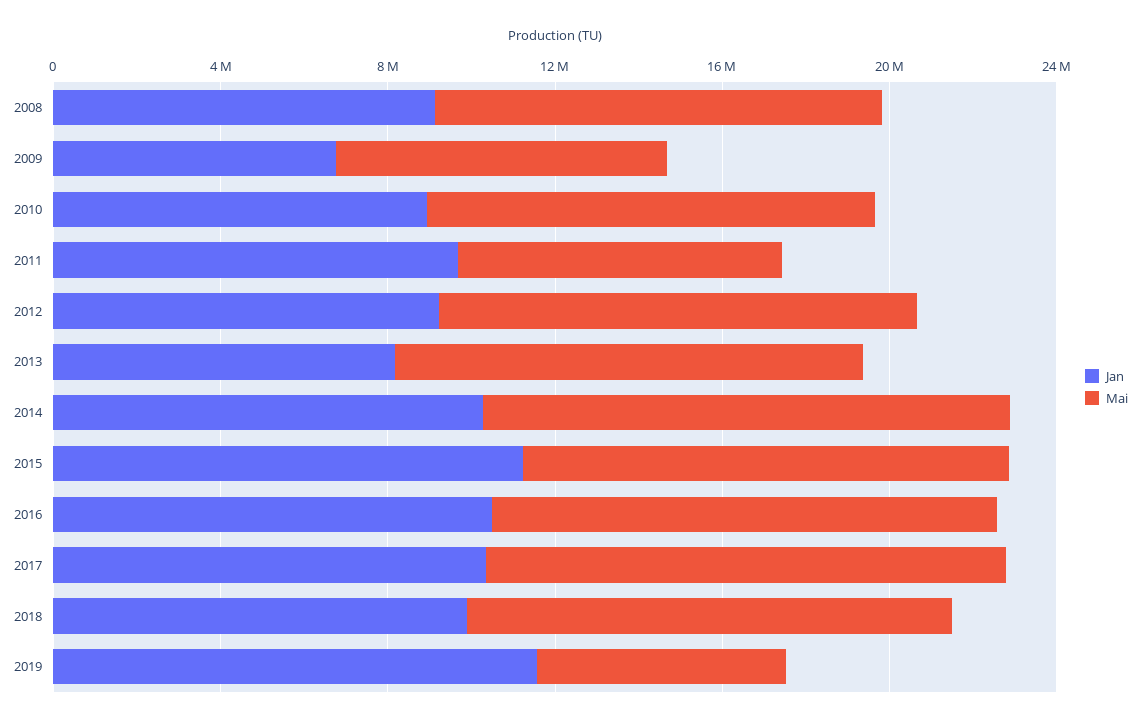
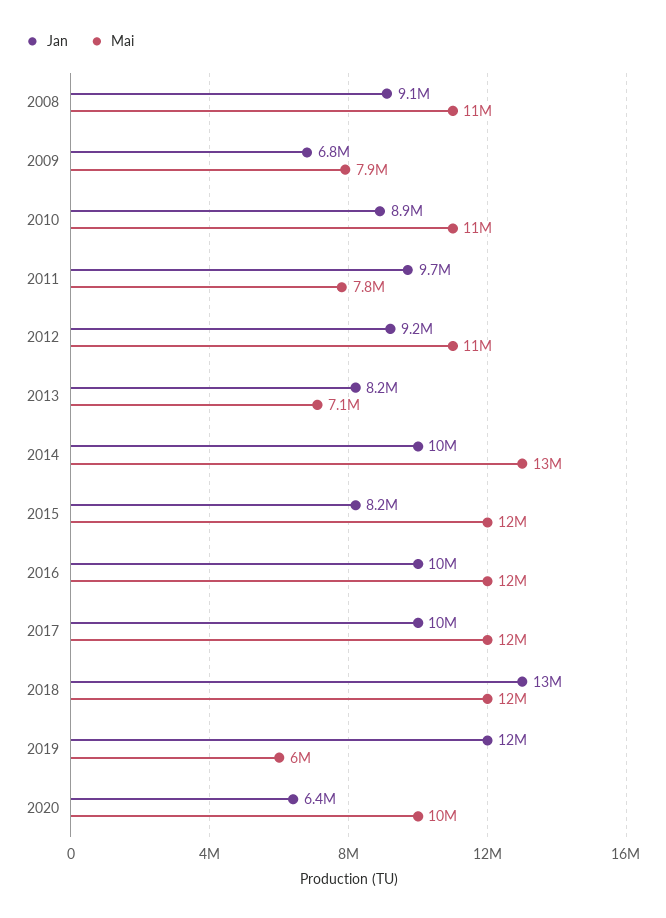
Mai, 2013: 11000000 -> 7100000
Jan, 2015: 11000000 -> 8200000
Jan, 2018: 10000000 -> 13000000
Jan, 2020: none -> 6400000
Mai, 2020: none -> 10000000

